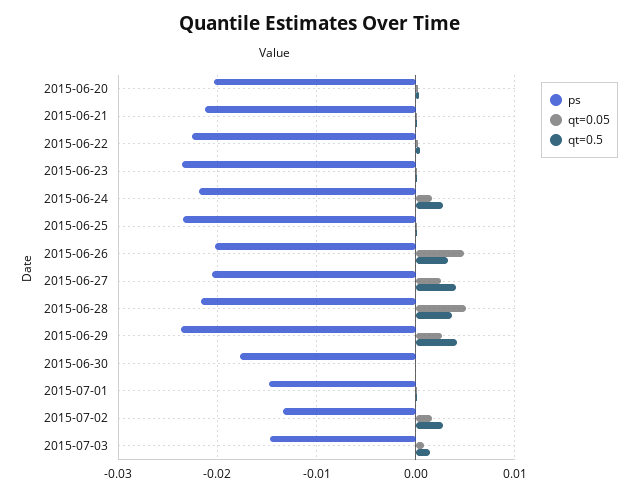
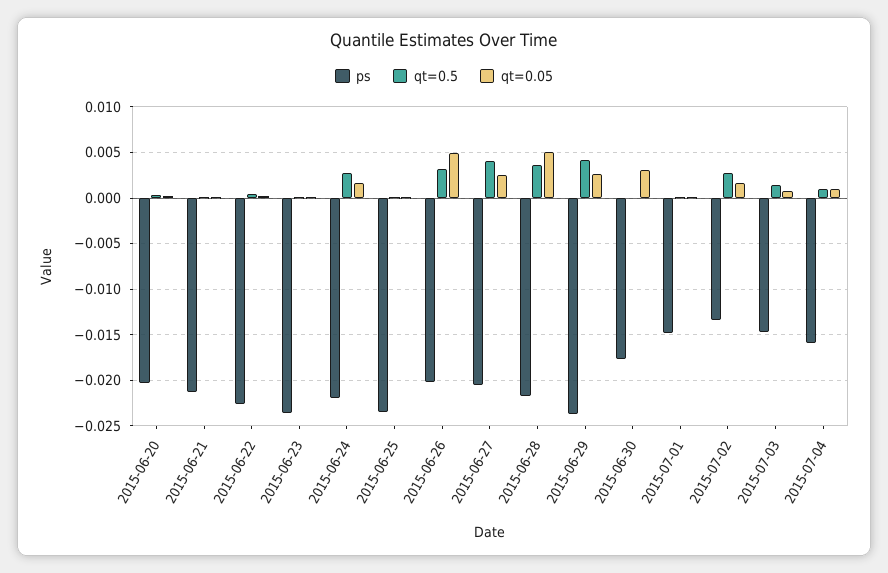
qt=0.05, 2015-06-30: 0 -> 0.003
ps, 2015-07-04: none -> -0.016
qt=0.5, 2015-07-04: none -> 0.001
qt=0.05, 2015-07-04: none -> 0.001

